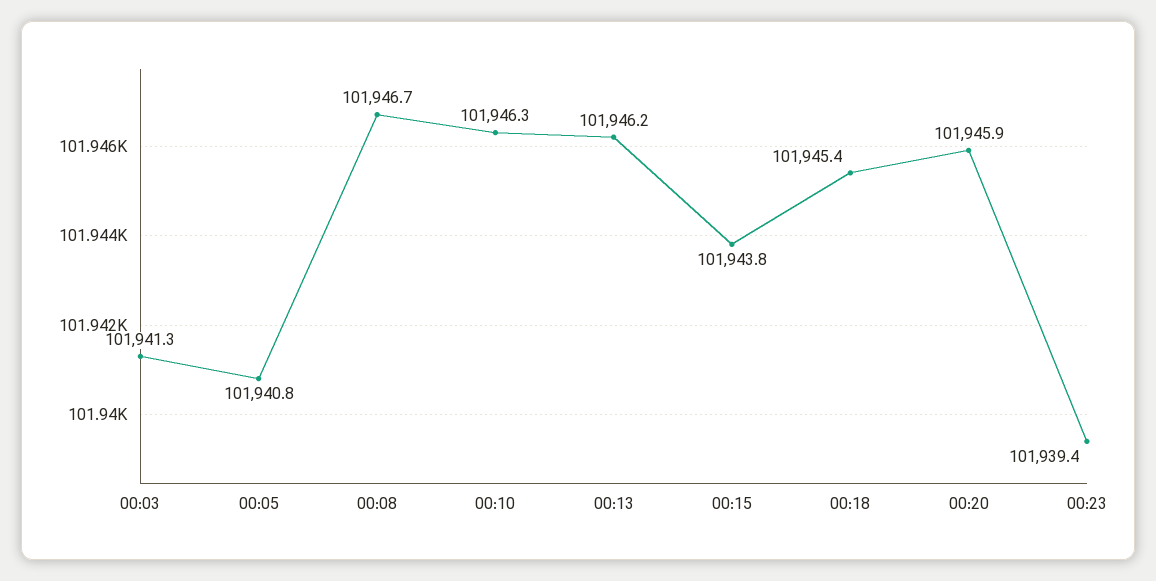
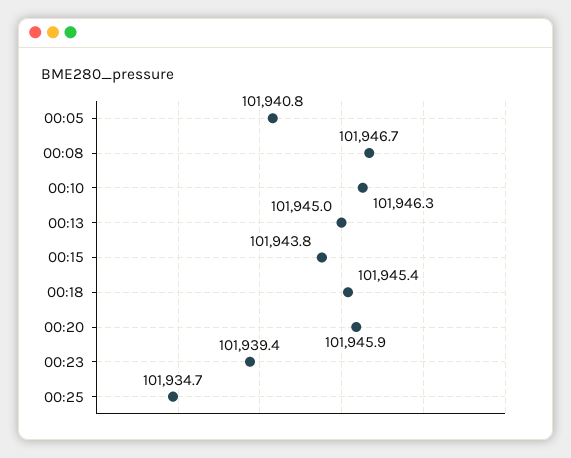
00:03: 101941.3 -> none
00:13: 101946.2 -> 101945
00:25: none -> 101934.7

